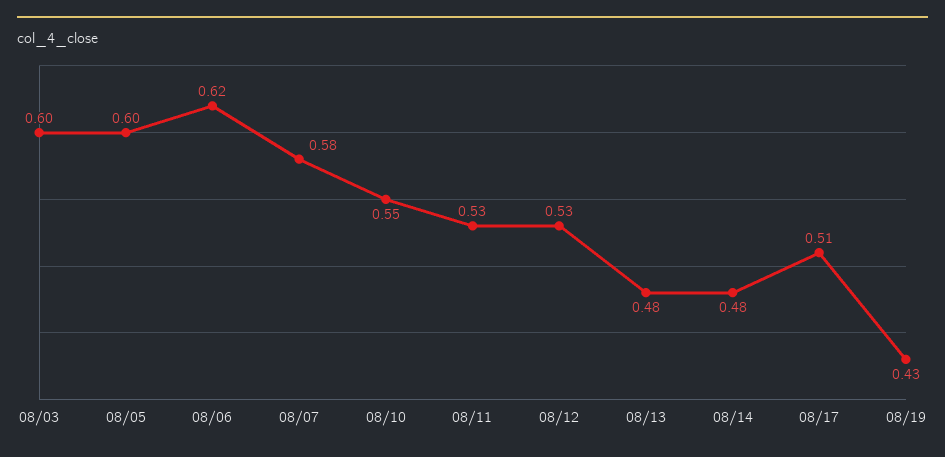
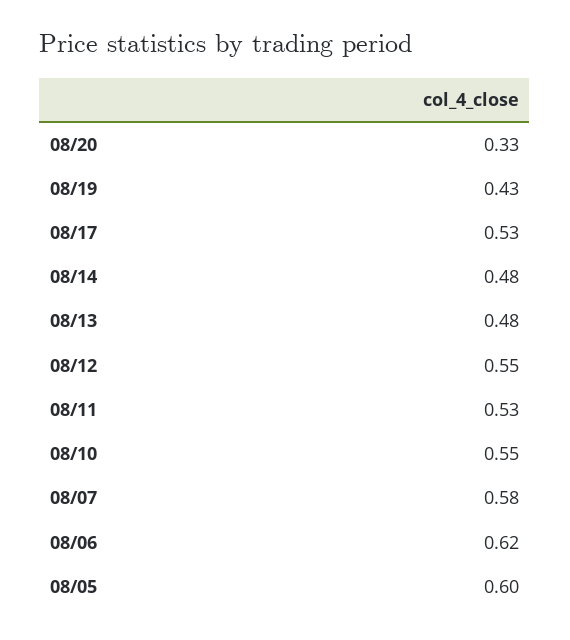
08/03: 0.6 -> none
08/12: 0.53 -> 0.55
08/17: 0.51 -> 0.53
08/20: none -> 0.33

